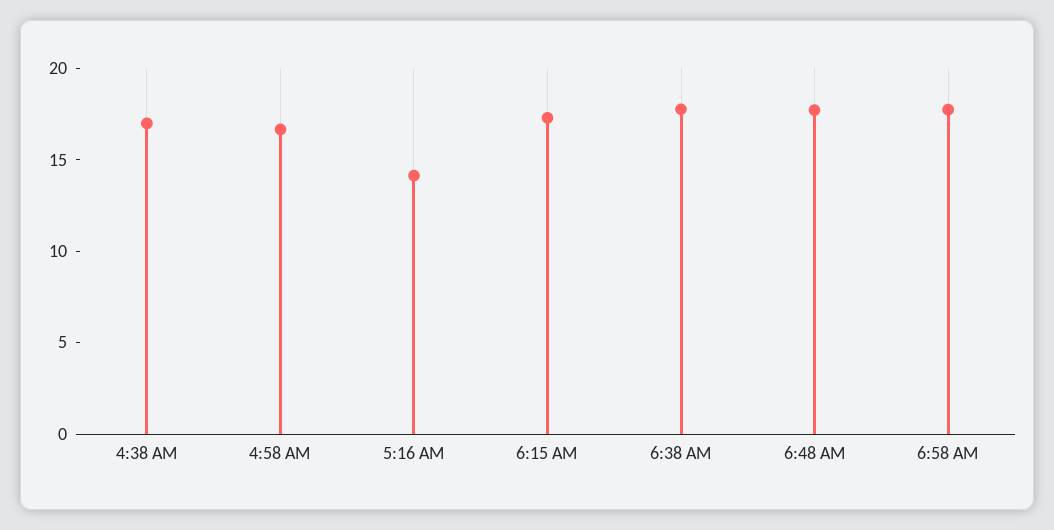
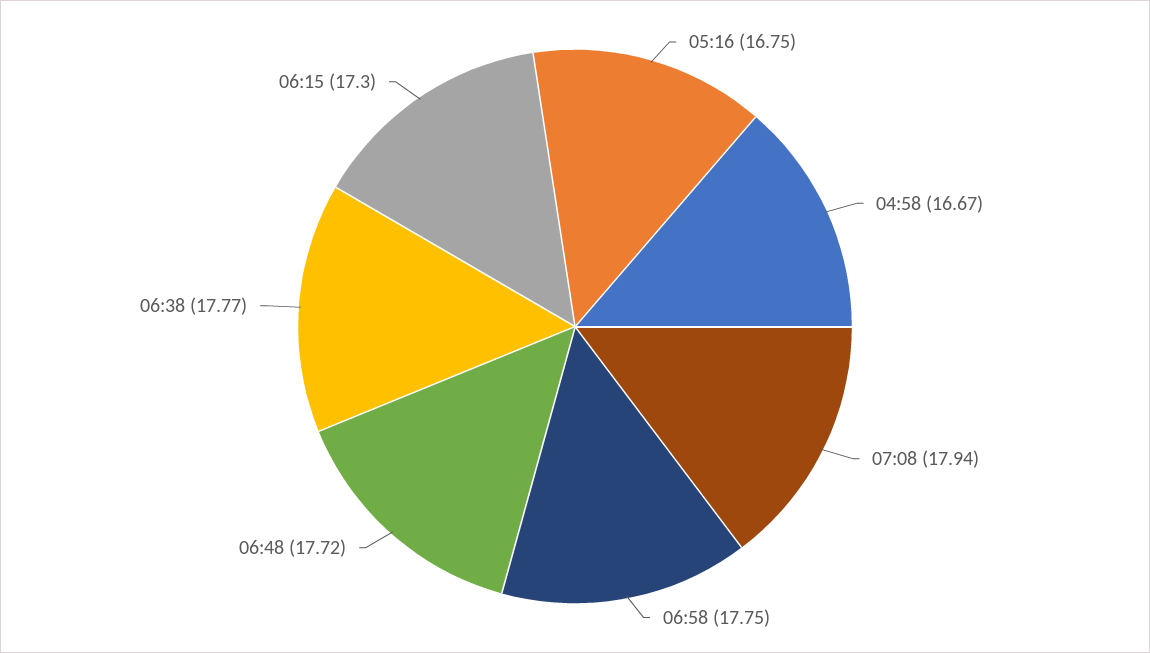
4:38 AM: 17 -> none
5:16 AM: 14 -> 16.75
07:08: none -> 17.94

